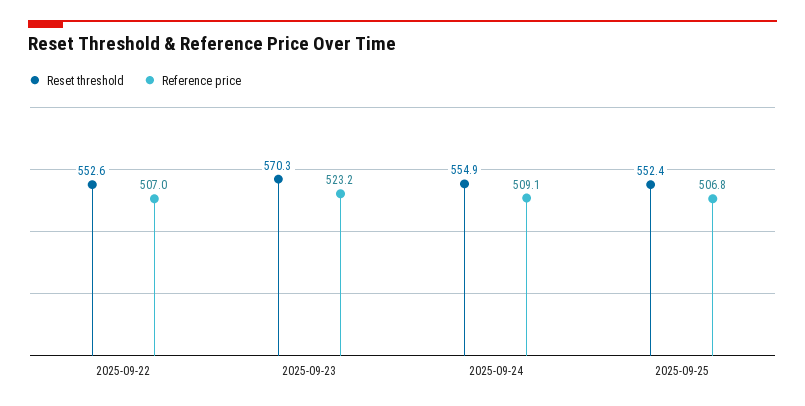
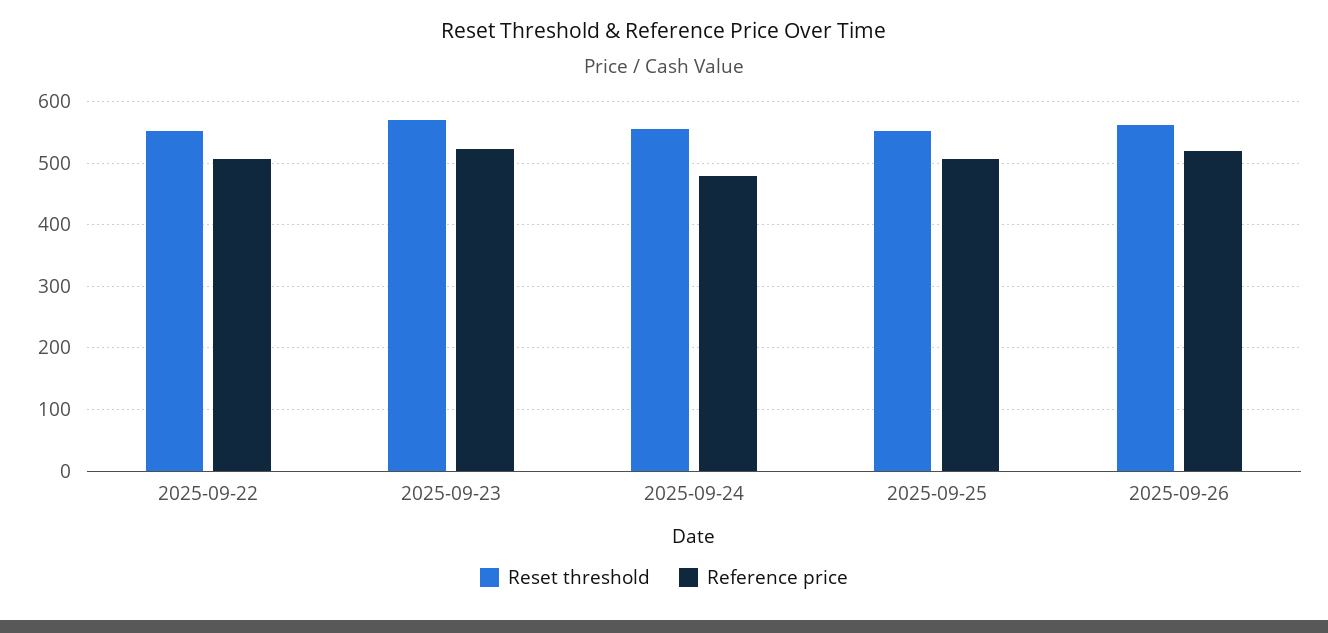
Reference price, 2025-09-24: 509.1 -> 480
Reset threshold, 2025-09-26: none -> 560
Reference price, 2025-09-26: none -> 520

